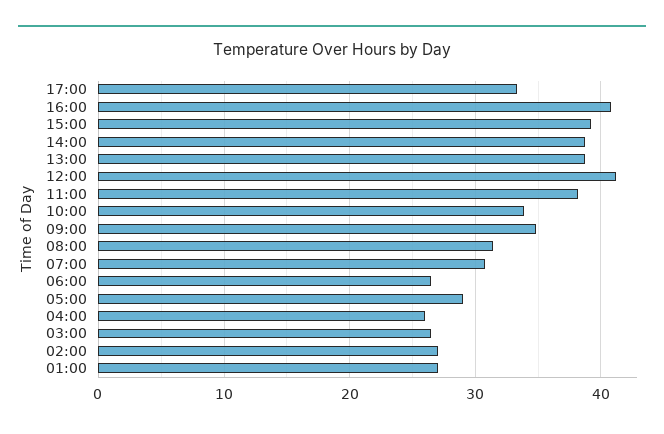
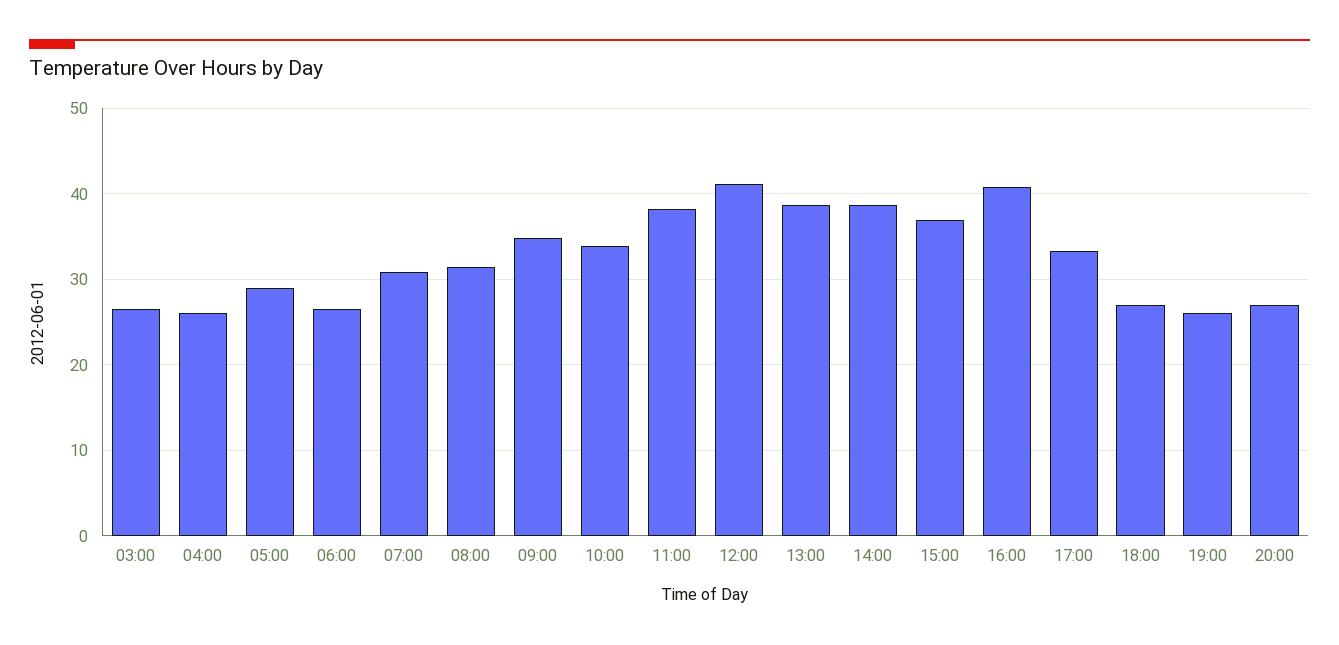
15:00: 39 -> 37
02:00: 27 -> none
01:00: 27 -> none
18:00: none -> 27
19:00: none -> 26
20:00: none -> 27

